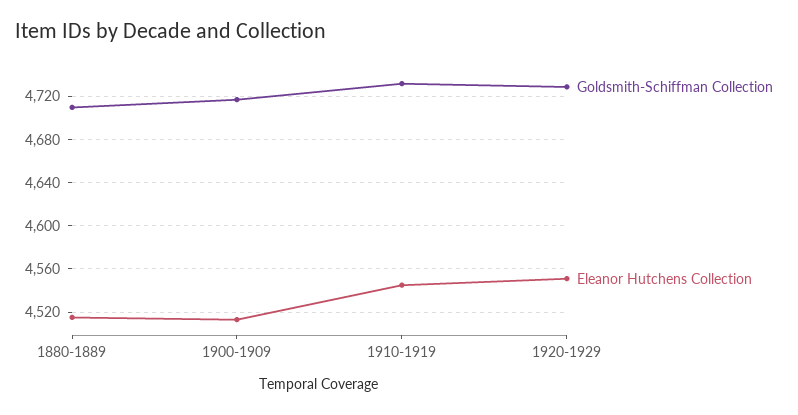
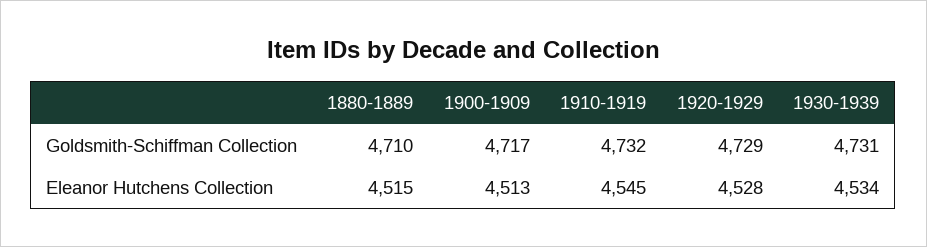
Eleanor Hutchens Collection, 1920-1929: 4550 -> 4528
Goldsmith-Schiffman Collection, 1930-1939: none -> 4731
Eleanor Hutchens Collection, 1930-1939: none -> 4534

